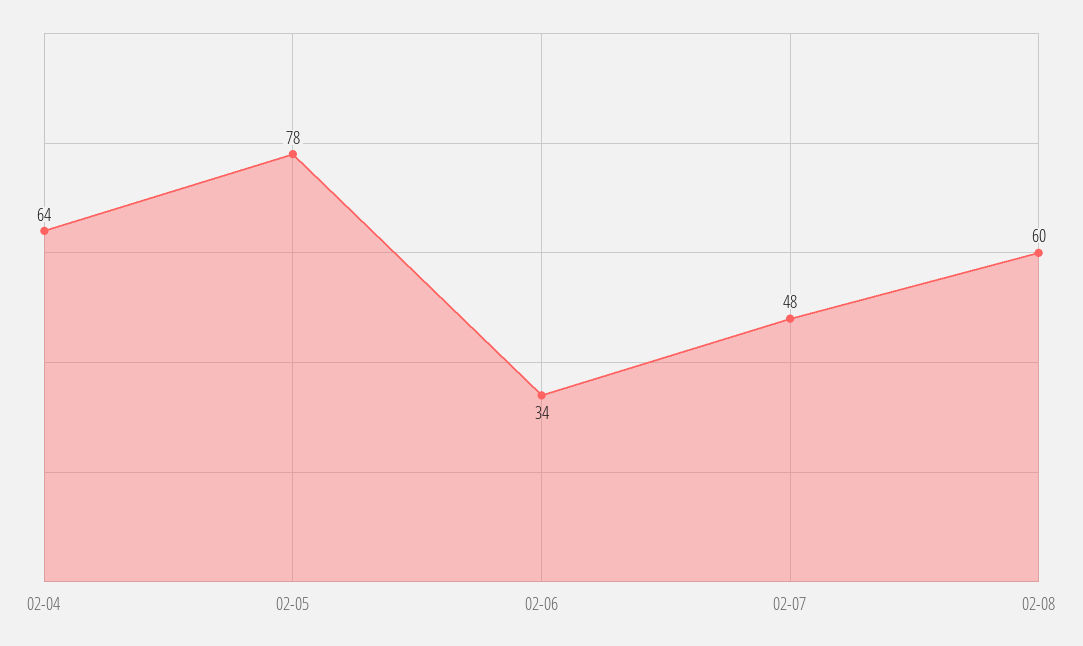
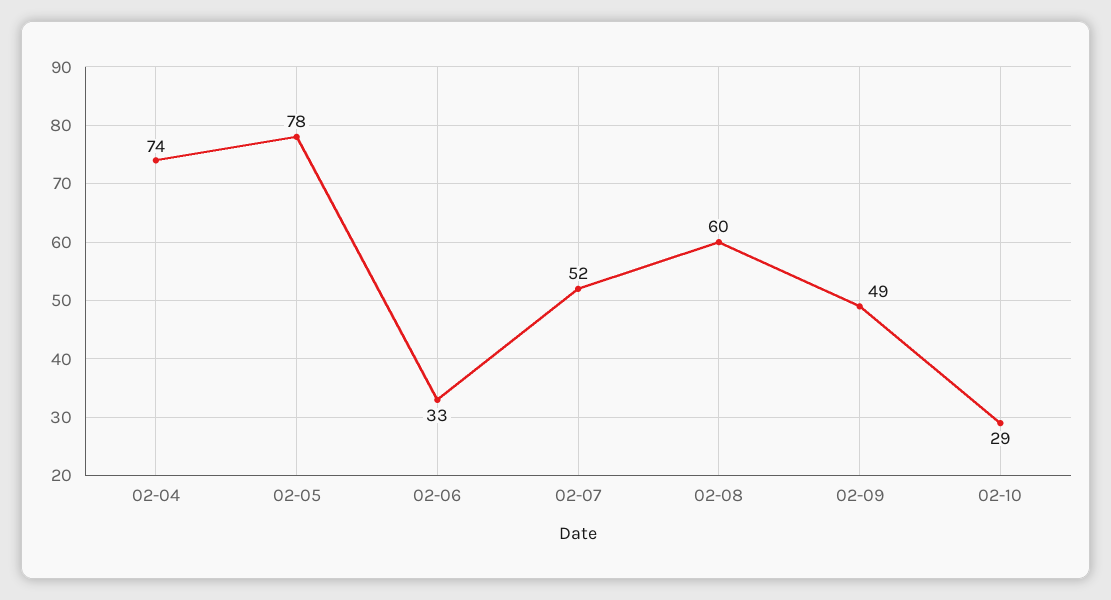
02-04: 64 -> 74
02-06: 34 -> 33
02-07: 48 -> 52
02-09: none -> 49
02-10: none -> 29

